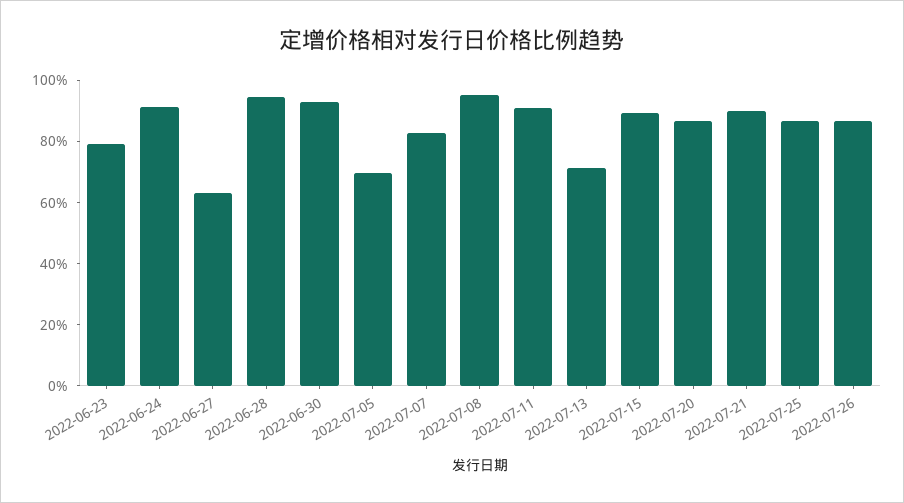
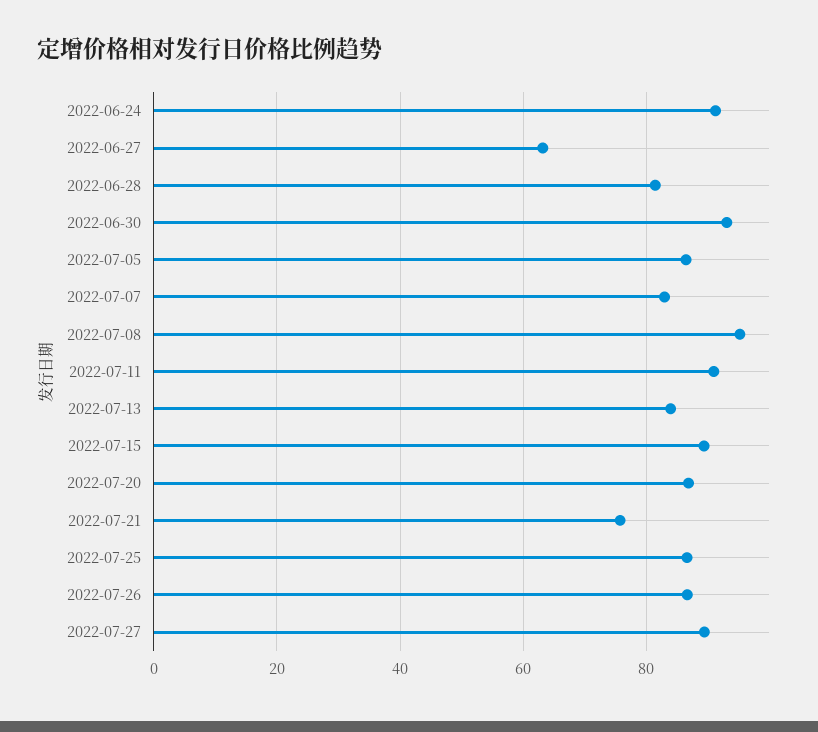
2022-06-23: 80 -> none
2022-06-28: 95 -> 82
2022-07-05: 70 -> 86
2022-07-13: 70 -> 84
2022-07-21: 90 -> 76
2022-07-27: none -> 90

